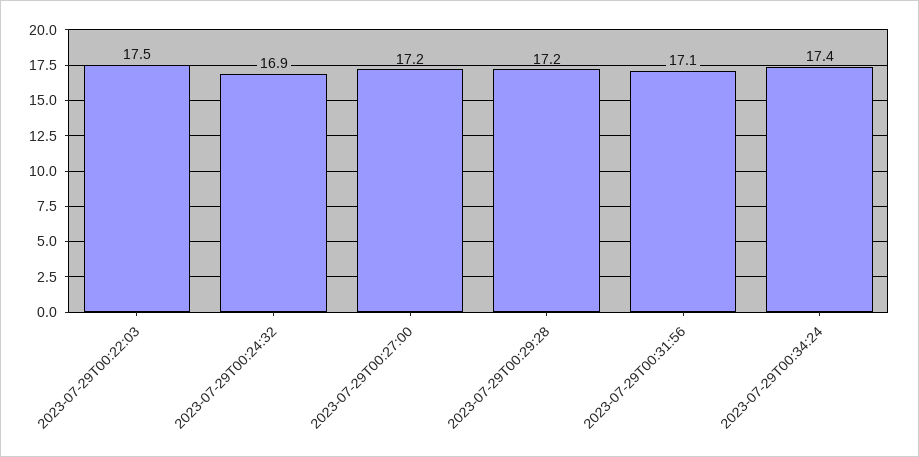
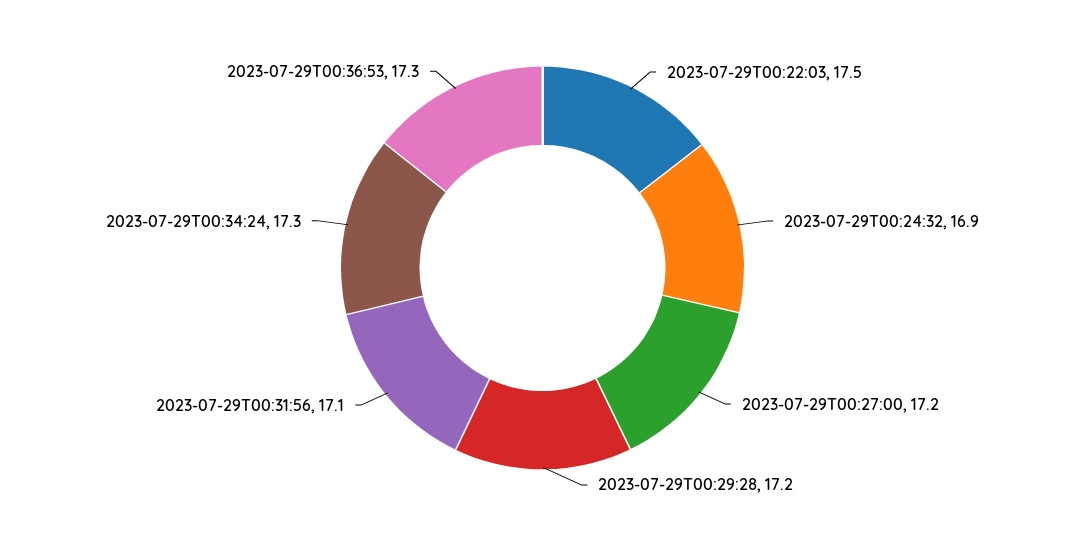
2023-07-29T00:34:24: 17.4 -> 17.3
2023-07-29T00:36:53: none -> 17.3

